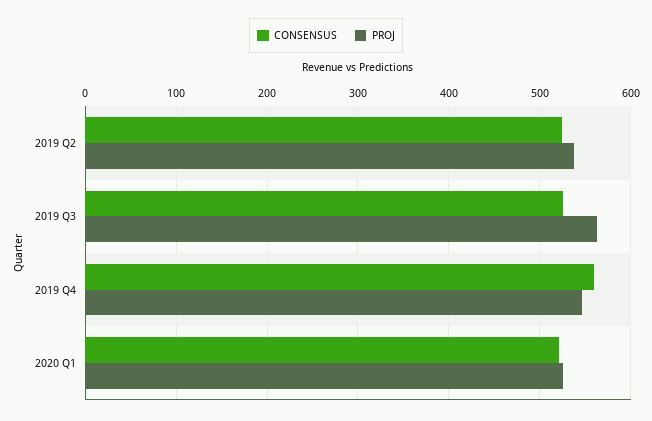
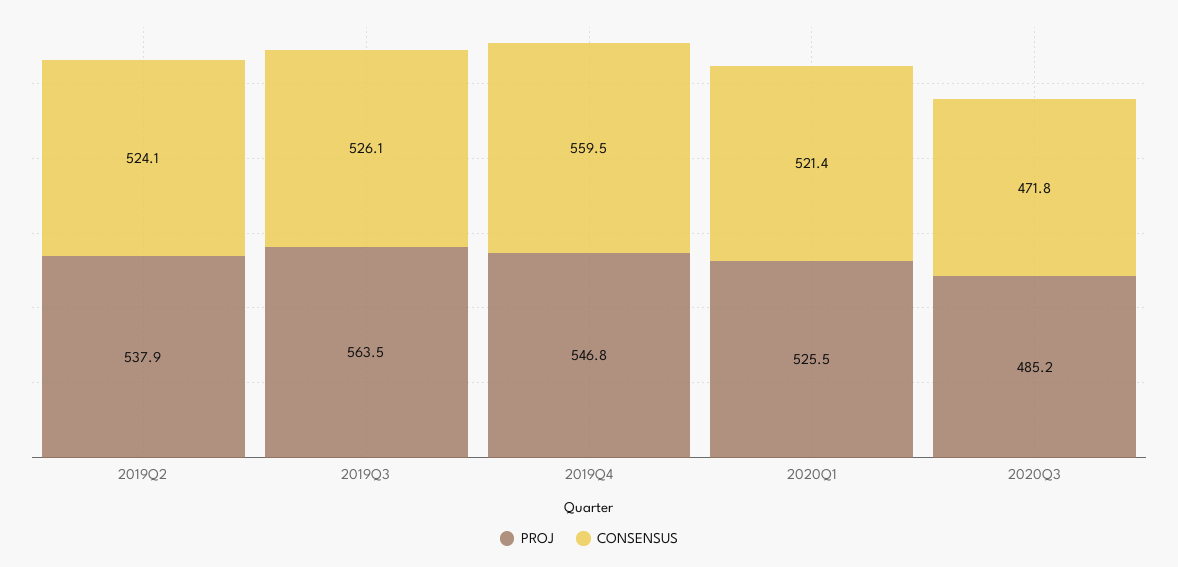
PROJ, 2020Q3: none -> 485.2
CONSENSUS, 2020Q3: none -> 471.8

